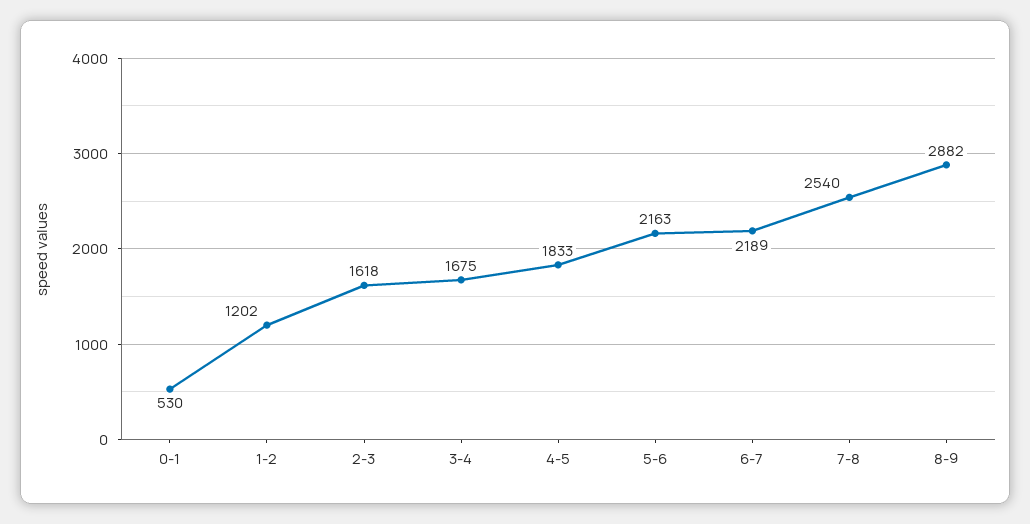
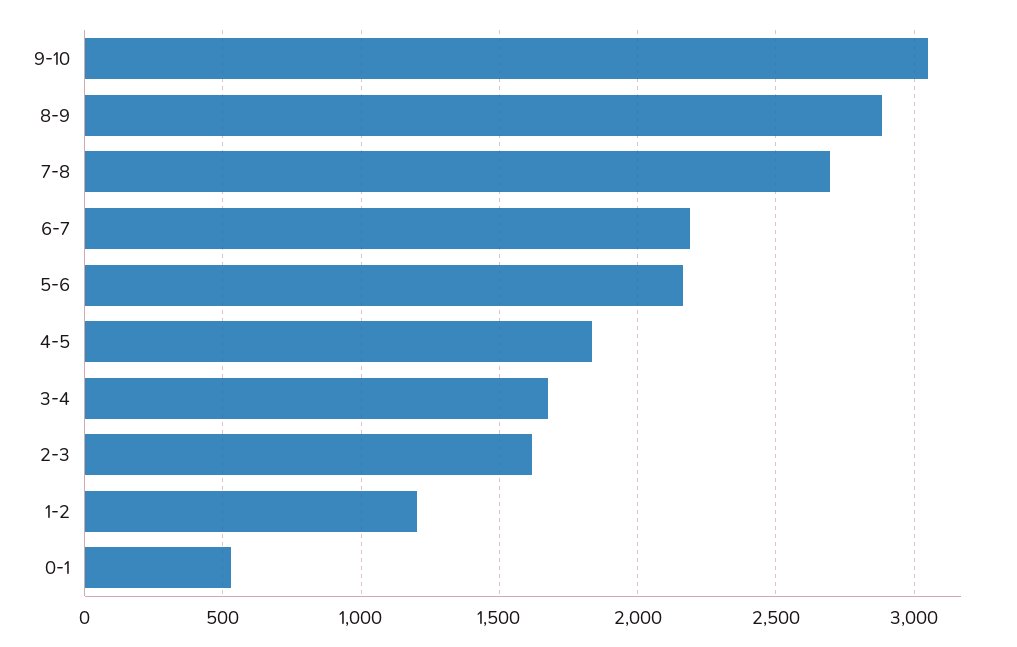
7-8: 2540 -> 2700
9-10: none -> 3050

